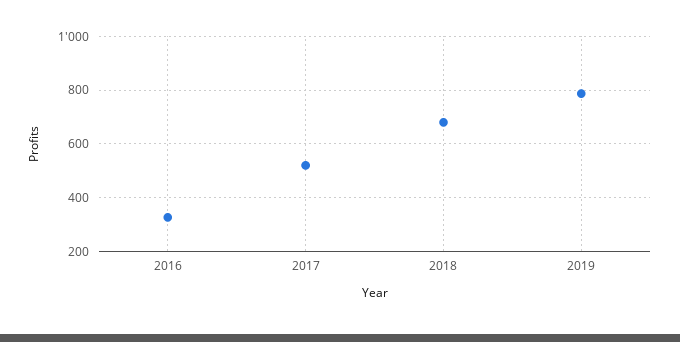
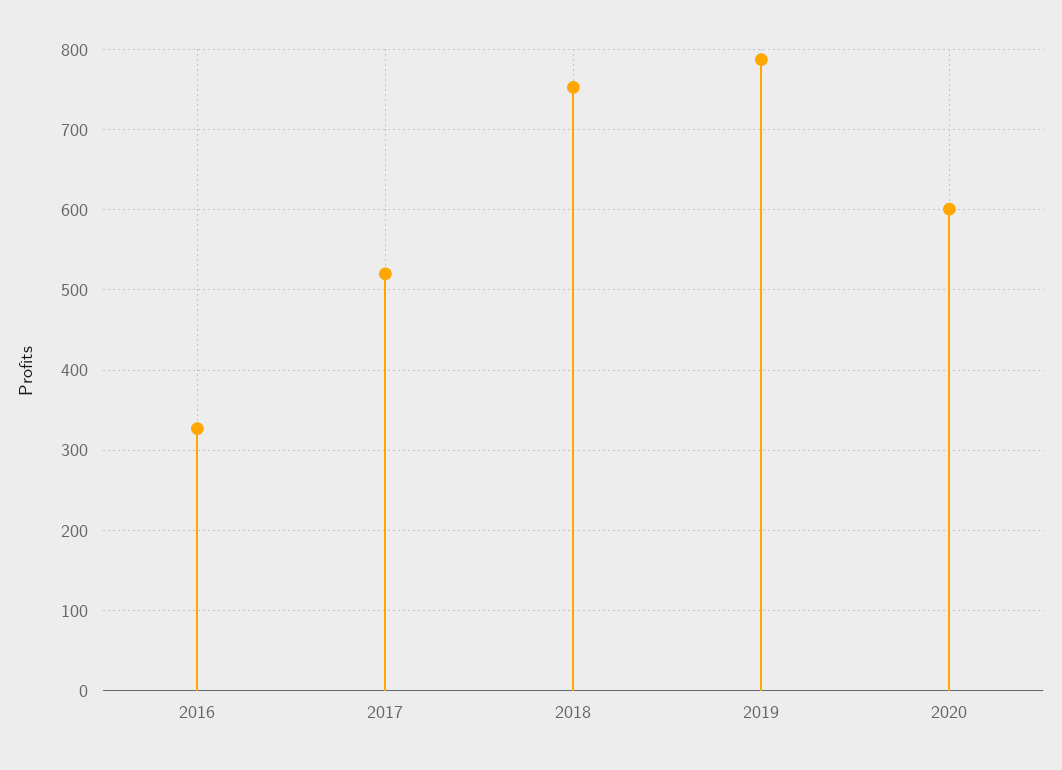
2018: 675 -> 750
2020: none -> 600

